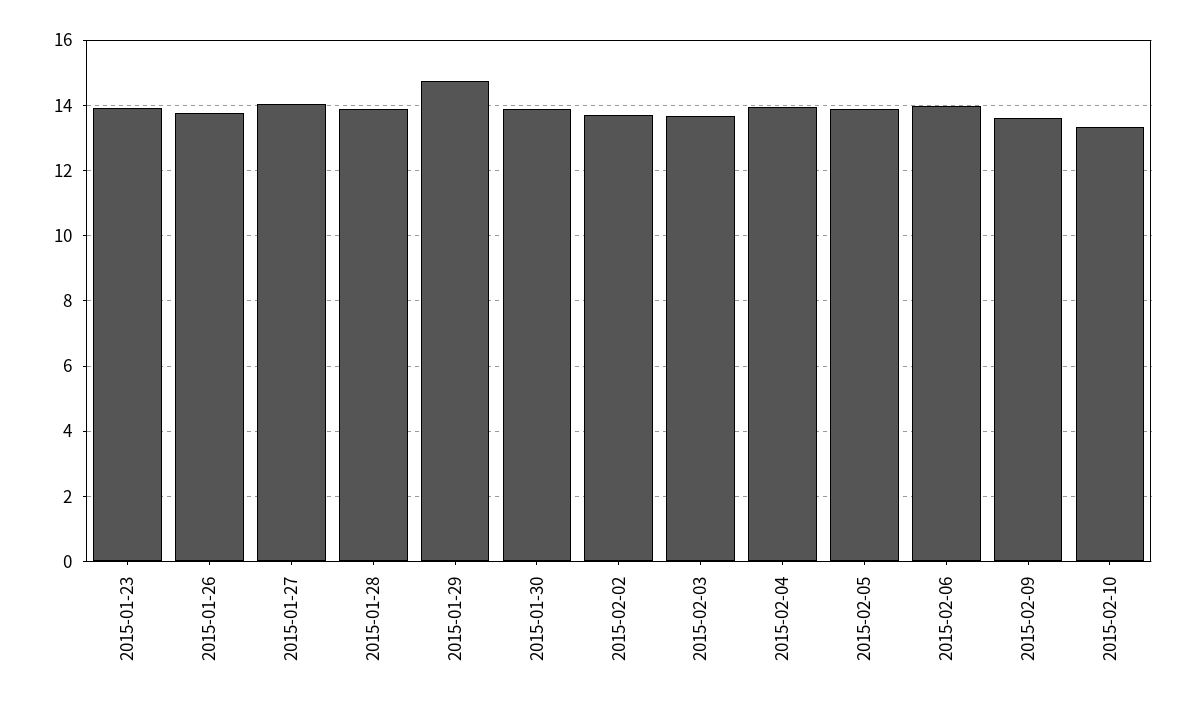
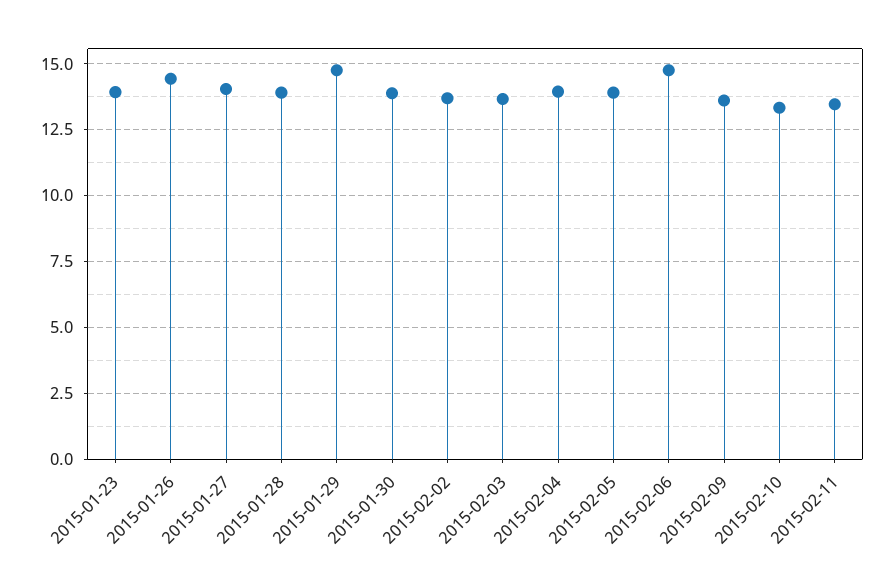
2015-01-26: 13.8 -> 14.5
2015-02-06: 14 -> 14.75
2015-02-11: none -> 13.5

